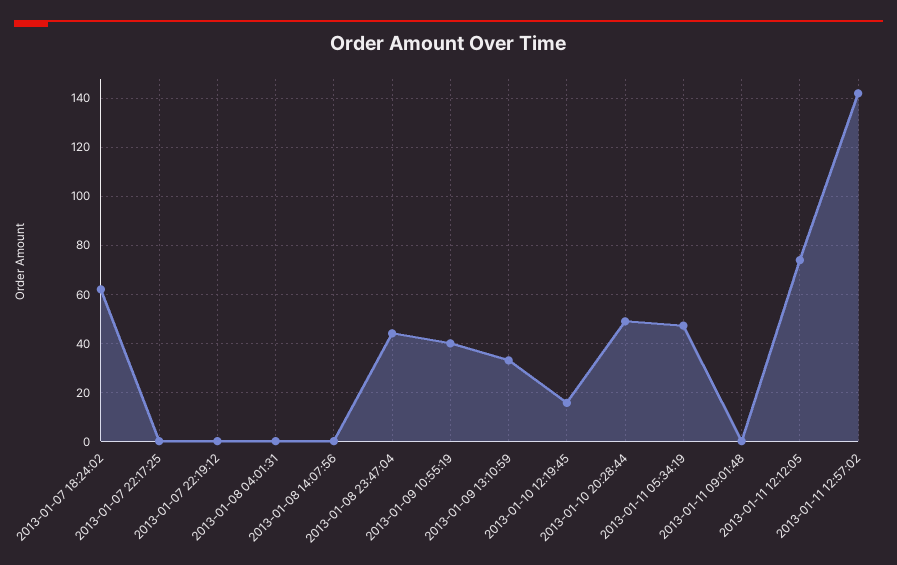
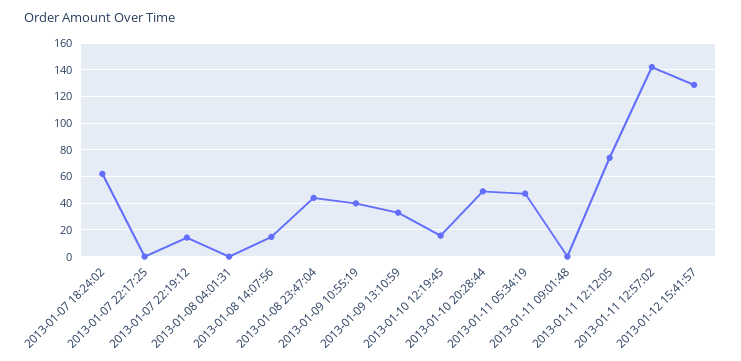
2013-01-07 22:19:12: 0 -> 15
2013-01-08 14:07:56: 0 -> 15
2013-01-12 15:41:57: none -> 130

